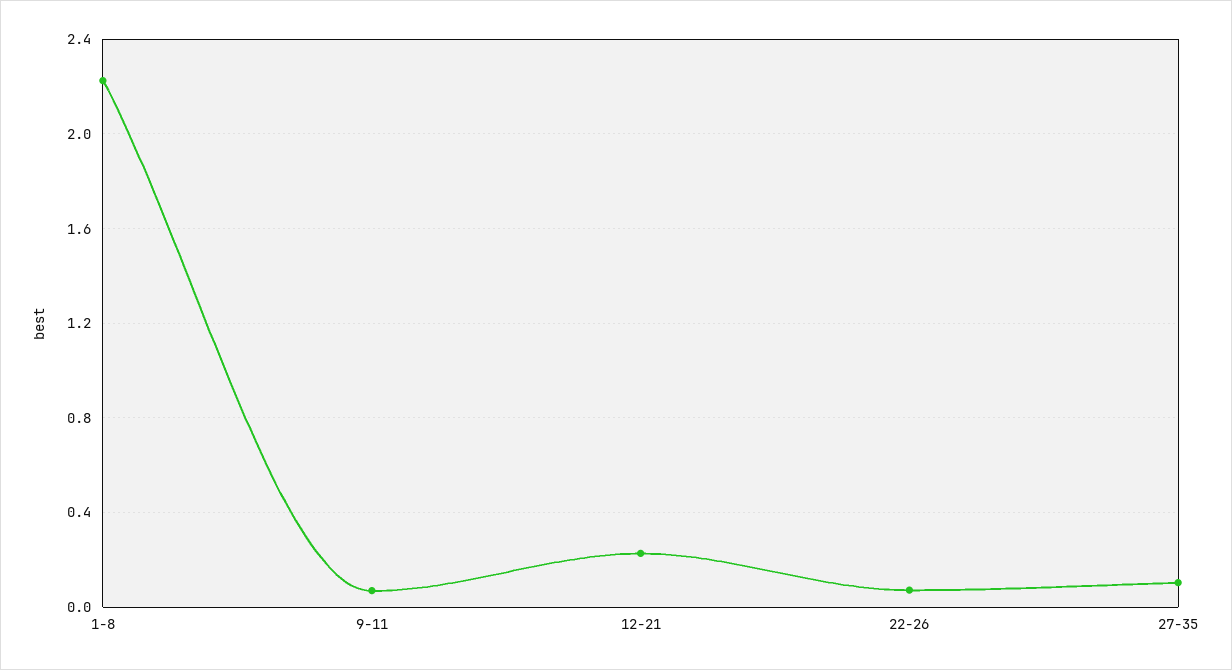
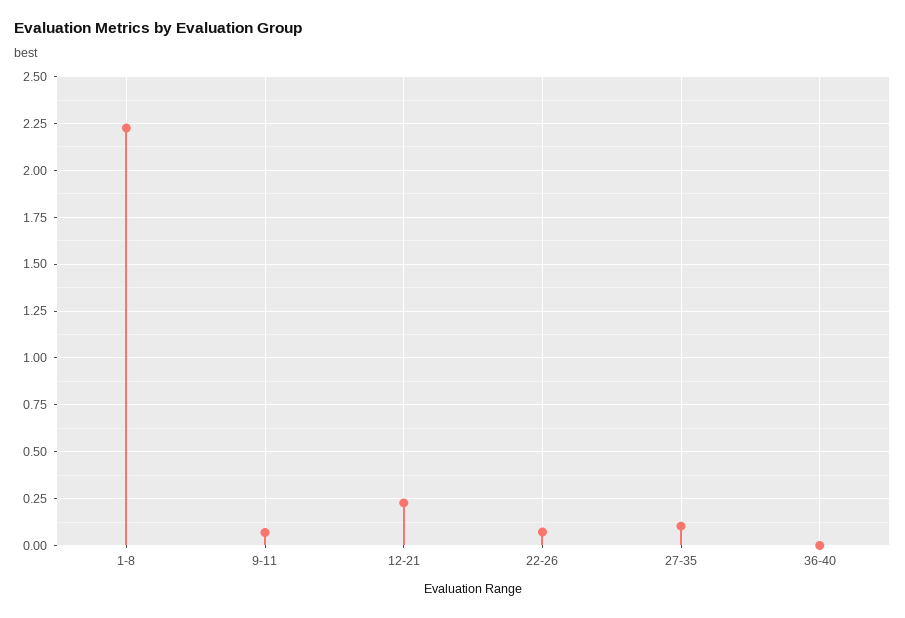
36-40: none -> 0

